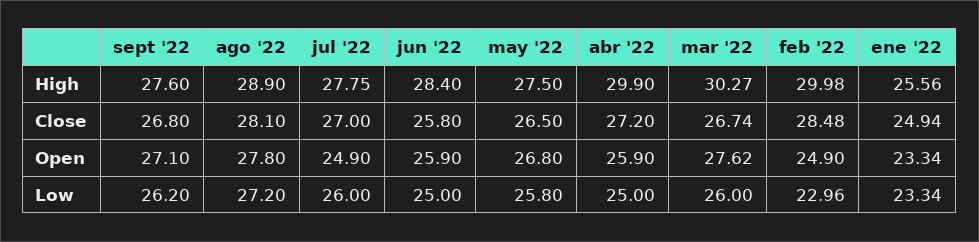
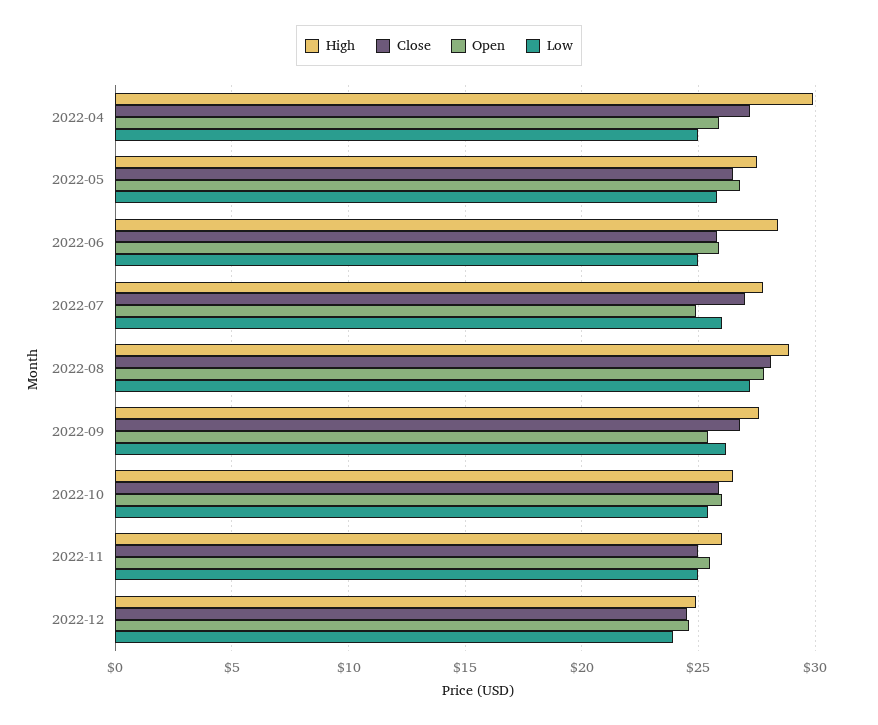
High, mar '22: 30.27 -> none
High, feb '22: 29.98 -> none
High, ene '22: 25.56 -> none
Close, mar '22: 26.74 -> none
Close, feb '22: 28.48 -> none
Close, ene '22: 24.94 -> none
Open, sept '22: 27.1 -> 25.5
Open, mar '22: 27.62 -> none
Open, feb '22: 24.9 -> none
Open, ene '22: 23.34 -> none
Low, mar '22: 26 -> none
Low, feb '22: 22.96 -> none
Low, ene '22: 23.34 -> none
High, 2022-10: none -> 26.5
Close, 2022-10: none -> 26
Open, 2022-10: none -> 26
Low, 2022-10: none -> 25.5
High, 2022-11: none -> 26
Close, 2022-11: none -> 25
Open, 2022-11: none -> 25.5
Low, 2022-11: none -> 25
High, 2022-12: none -> 25
Close, 2022-12: none -> 24.5
Open, 2022-12: none -> 24.5
Low, 2022-12: none -> 24

